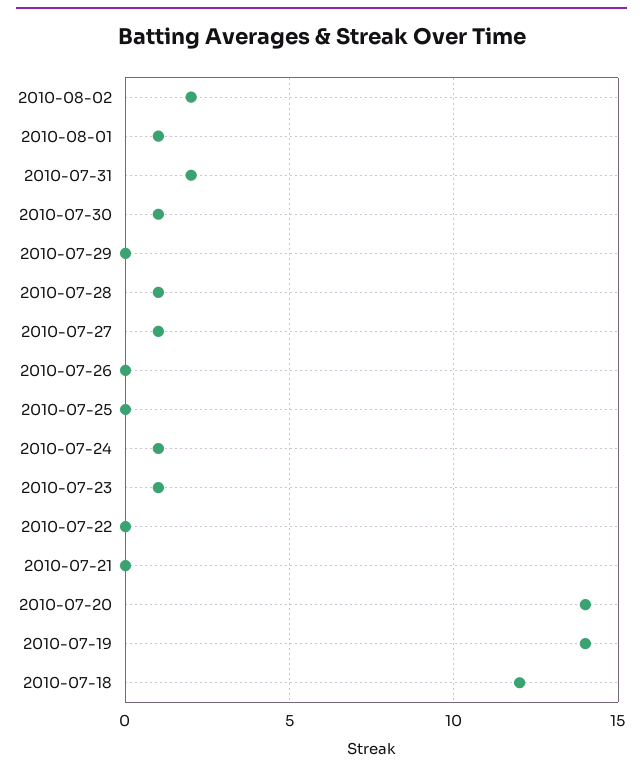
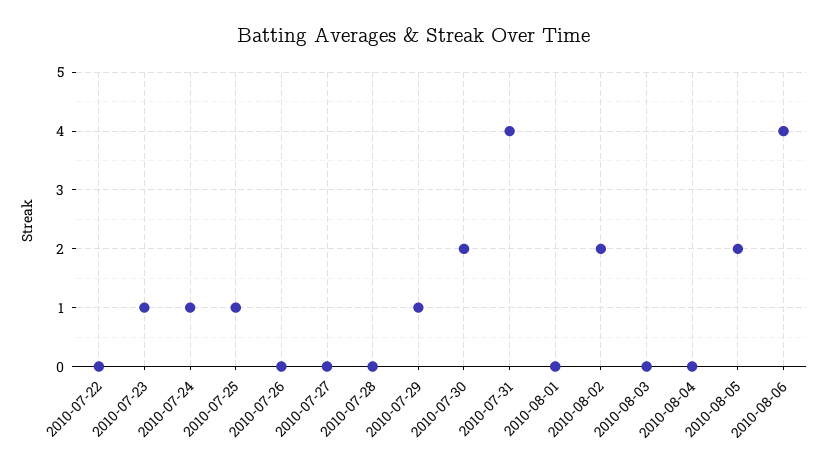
2010-08-01: 1 -> 0
2010-07-31: 2 -> 4
2010-07-30: 1 -> 2
2010-07-29: 0 -> 1
2010-07-28: 1 -> 0
2010-07-27: 1 -> 0
2010-07-25: 0 -> 1
2010-07-21: 0 -> none
2010-07-20: 14 -> none
2010-07-19: 14 -> none
2010-07-18: 12 -> none
2010-08-03: none -> 0
2010-08-04: none -> 0
2010-08-05: none -> 2
2010-08-06: none -> 4

